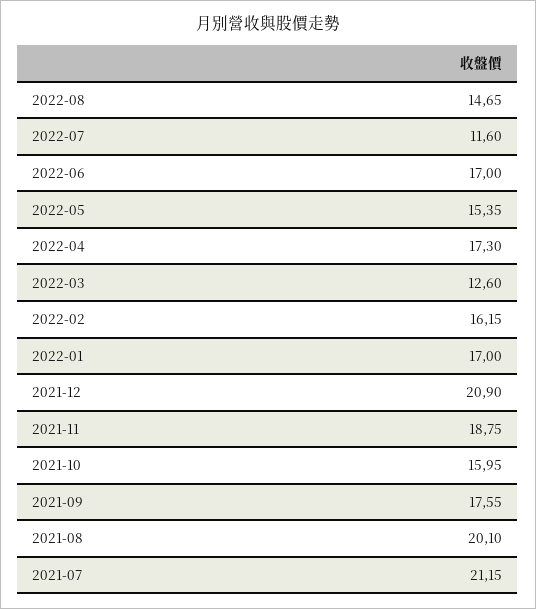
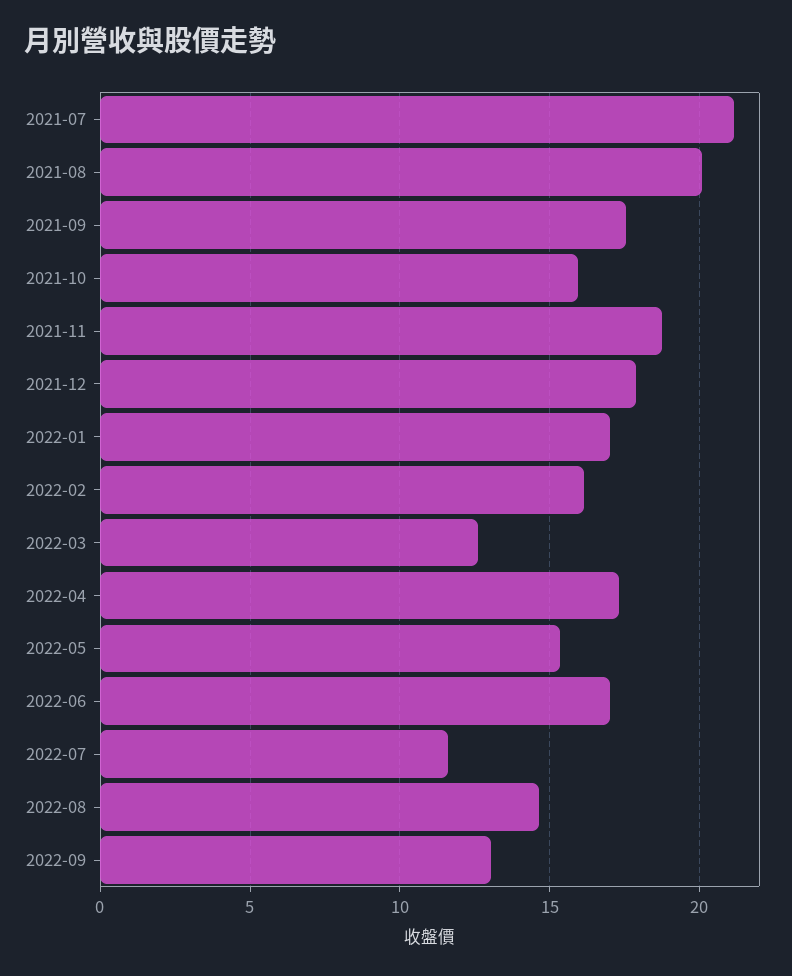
2021-12: 20.9 -> 18
2022-09: none -> 13

